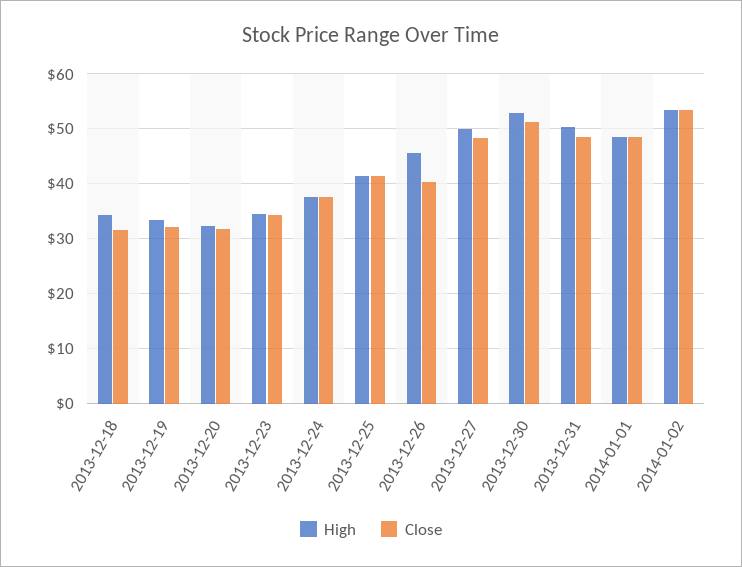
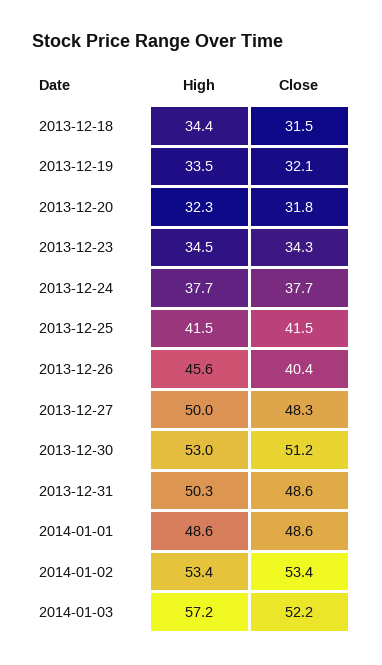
High, 2014-01-03: none -> 57.2
Close, 2014-01-03: none -> 52.2

